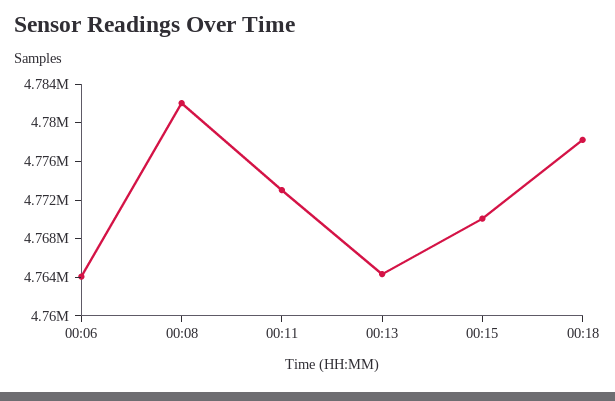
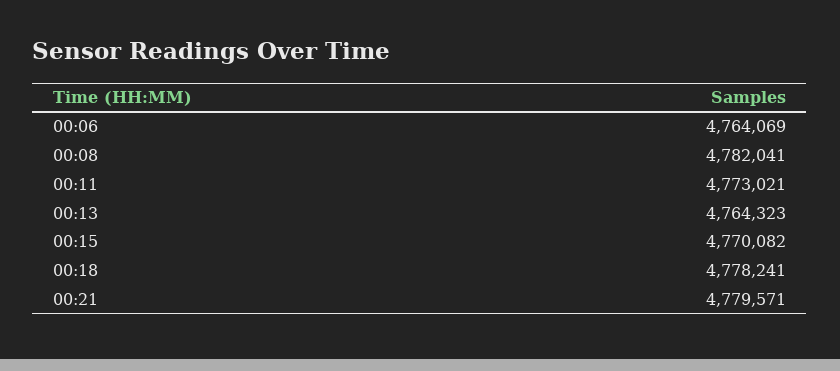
00:21: none -> 4779571

